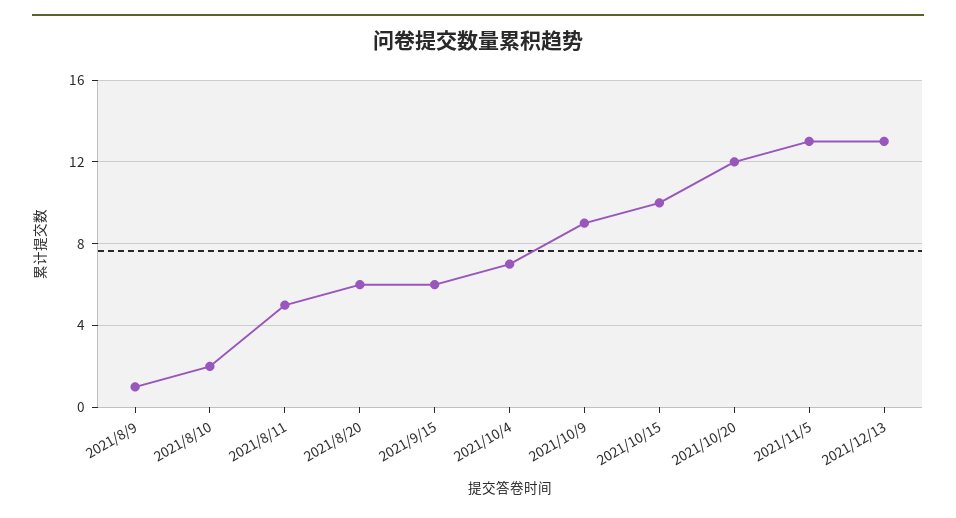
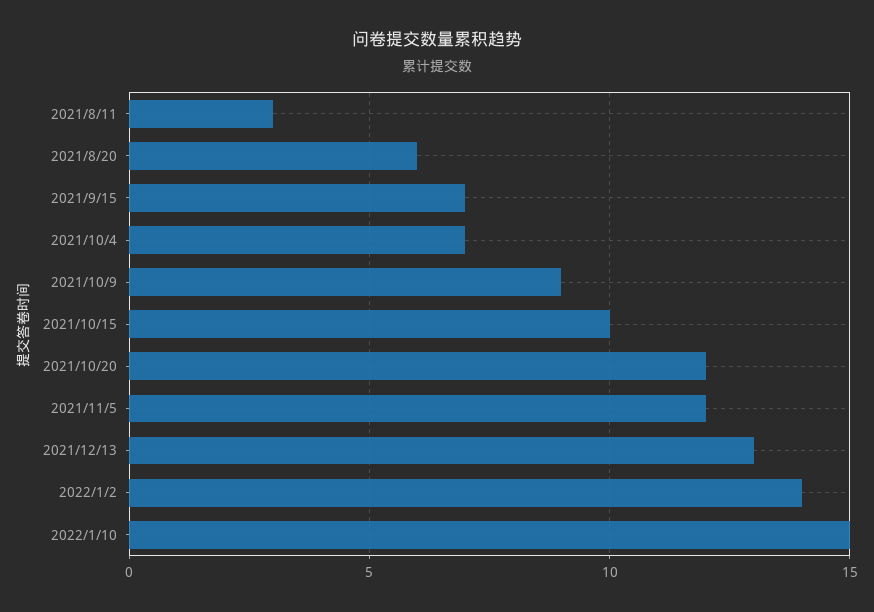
2021/8/9: 1 -> none
2021/8/10: 2 -> none
2021/8/11: 5 -> 3
2021/9/15: 6 -> 7
2021/11/5: 13 -> 12
2022/1/2: none -> 14
2022/1/10: none -> 15

